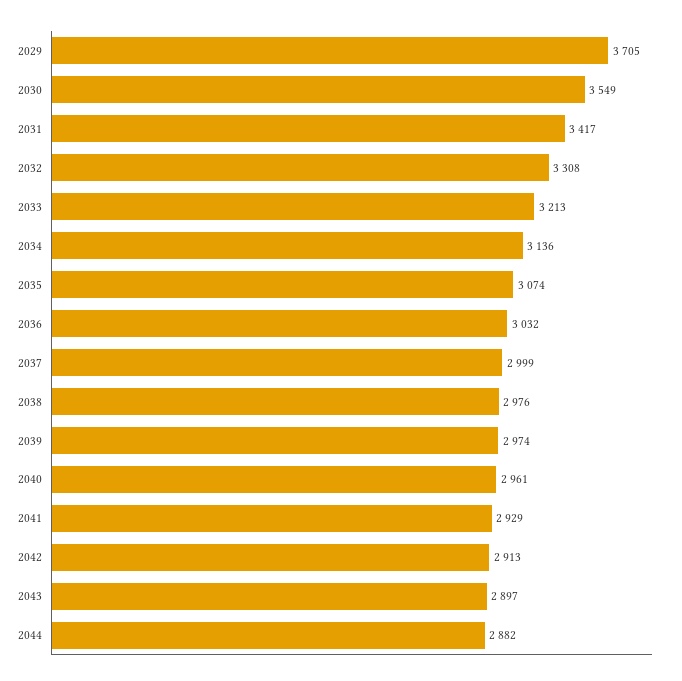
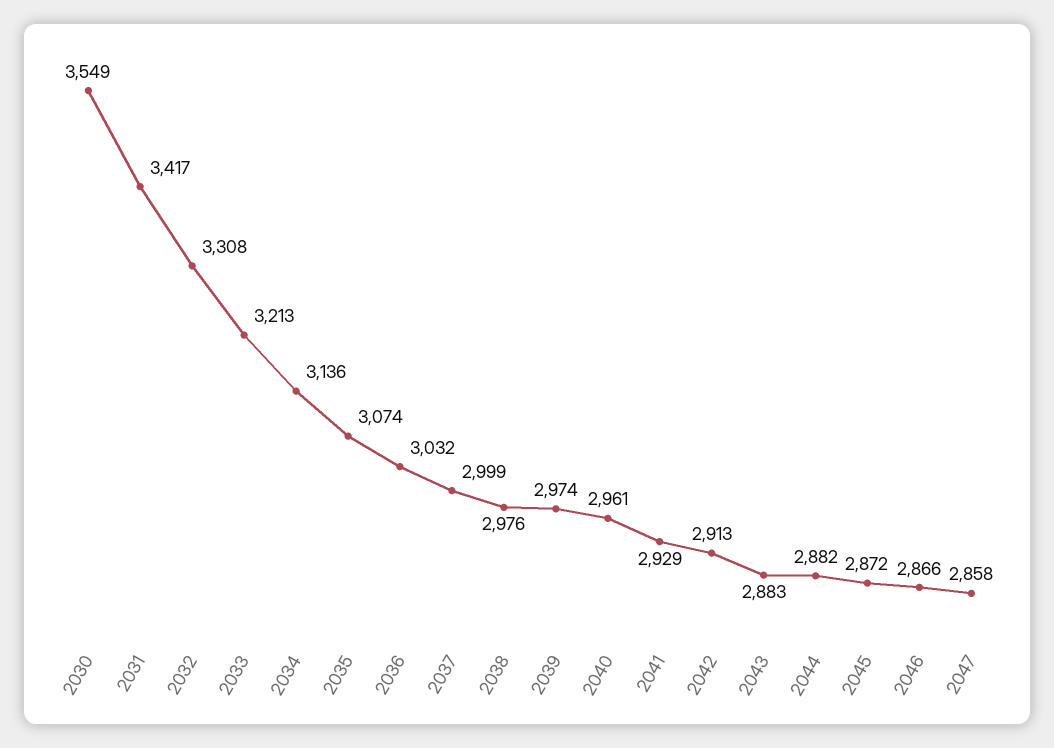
2029: 3705 -> none
2043: 2897 -> 2883
2045: none -> 2872
2046: none -> 2866
2047: none -> 2858

